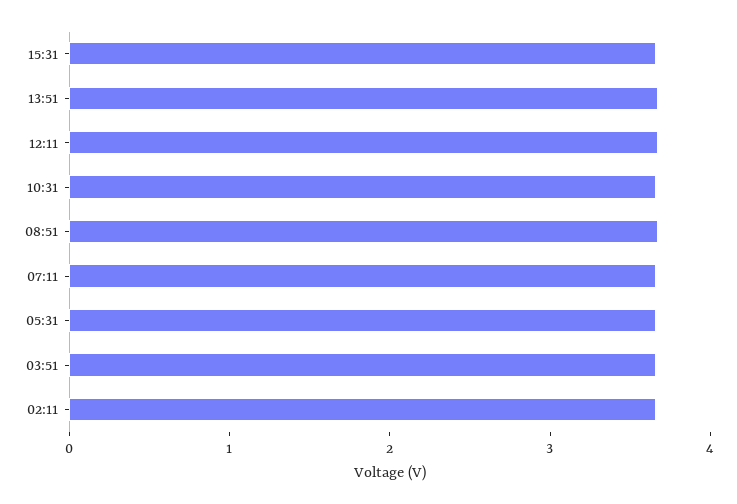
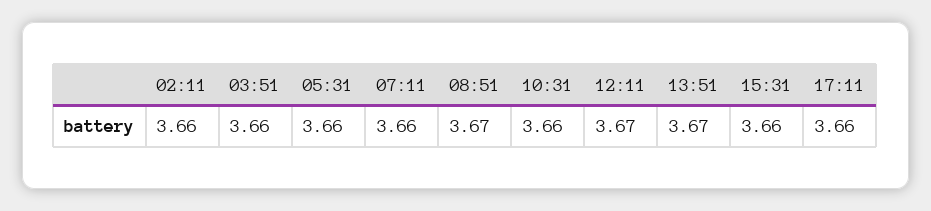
17:11: none -> 3.66

